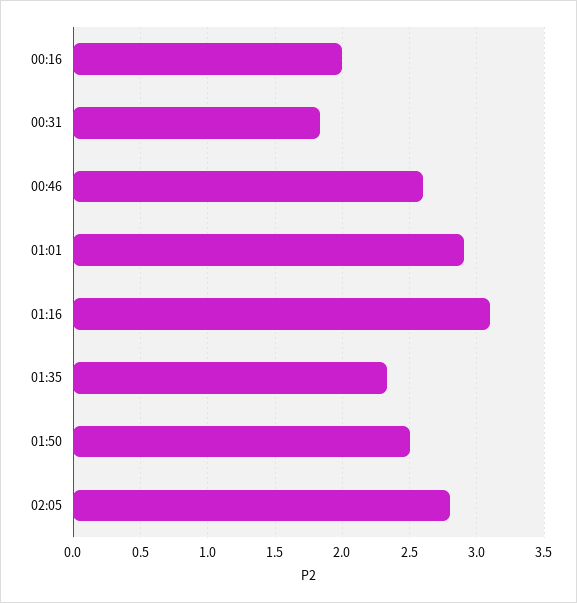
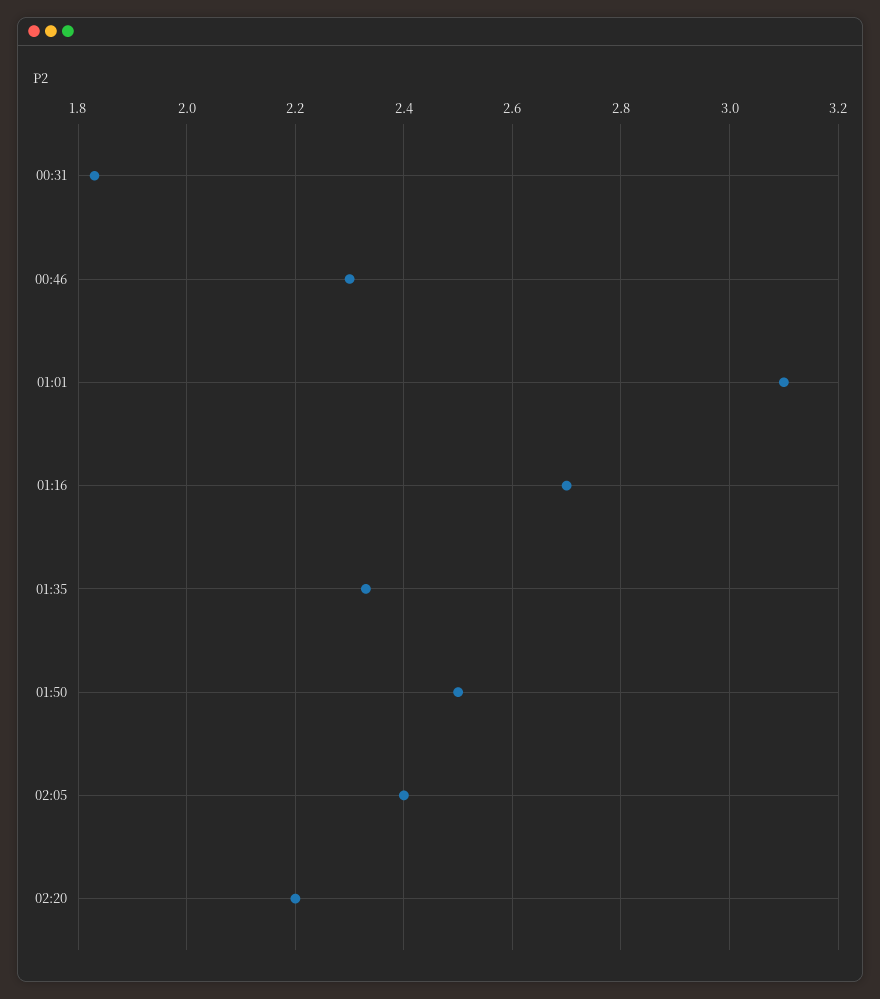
00:16: 2 -> none
00:46: 2.6 -> 2.3
01:01: 2.9 -> 3.1
01:16: 3.1 -> 2.7
02:05: 2.8 -> 2.4
02:20: none -> 2.2

